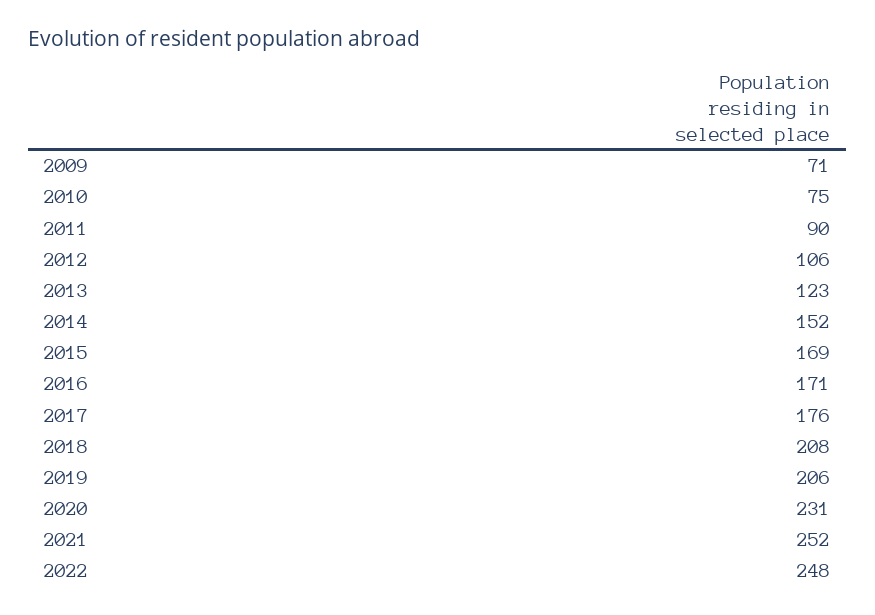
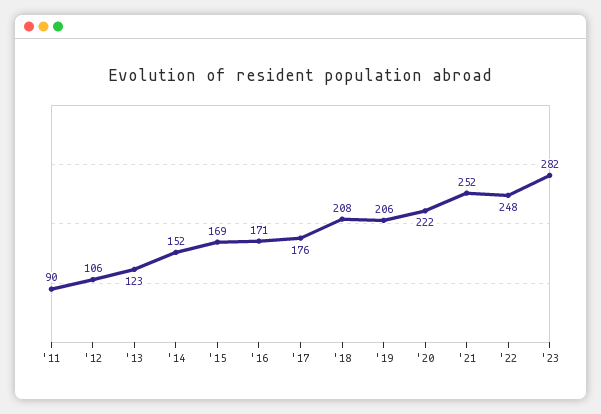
2009: 71 -> none
2010: 75 -> none
2020: 231 -> 222
'23: none -> 282

